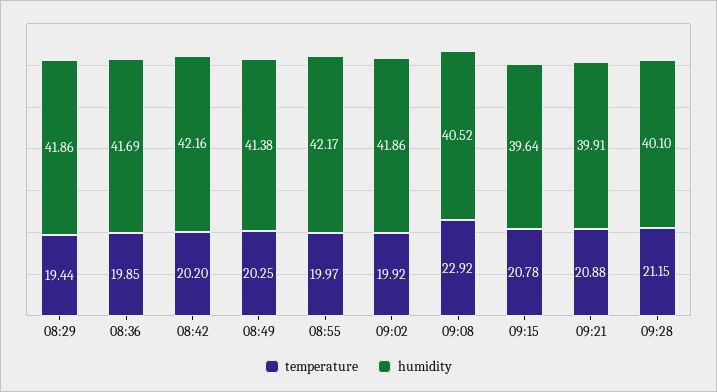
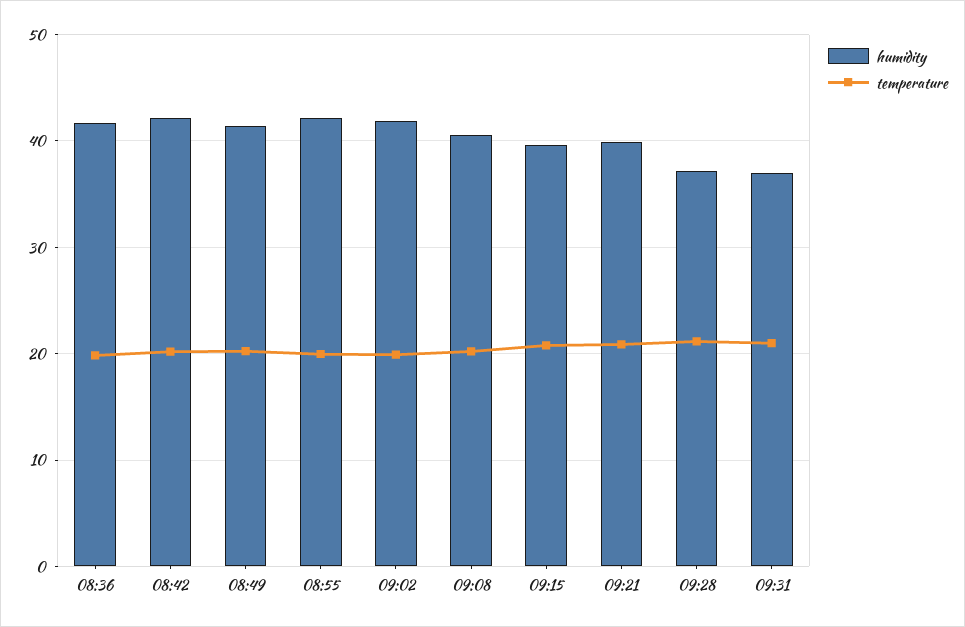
temperature, 08:29: 19.44 -> none
humidity, 08:29: 41.86 -> none
temperature, 09:08: 22.92 -> 20
humidity, 09:28: 40.1 -> 37
humidity, 09:31: none -> 37
temperature, 09:31: none -> 21

